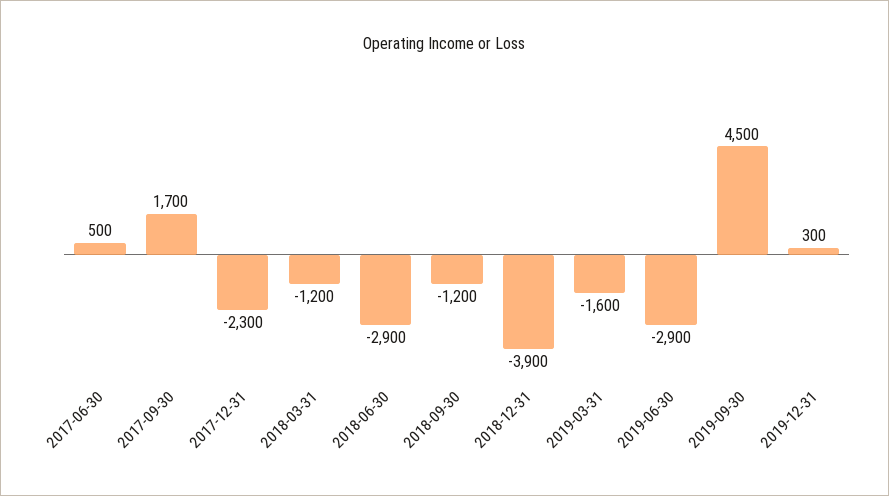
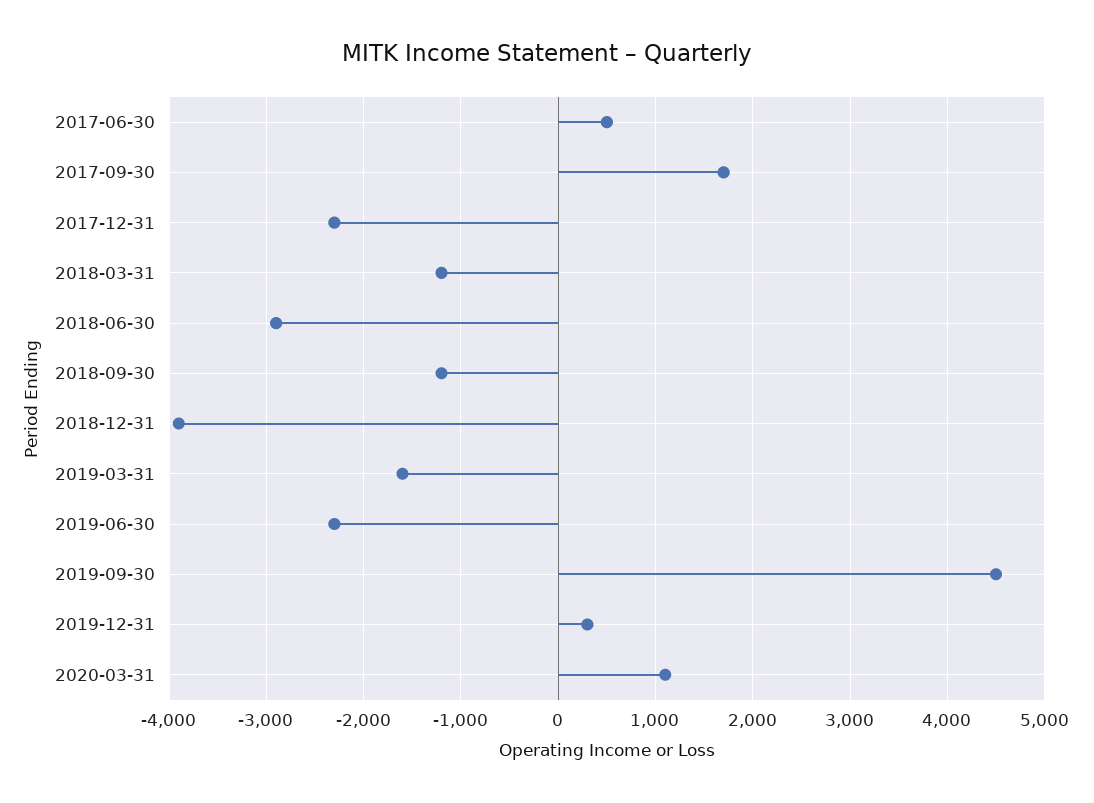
2019-06-30: -2900 -> -2300
2020-03-31: none -> 1100

